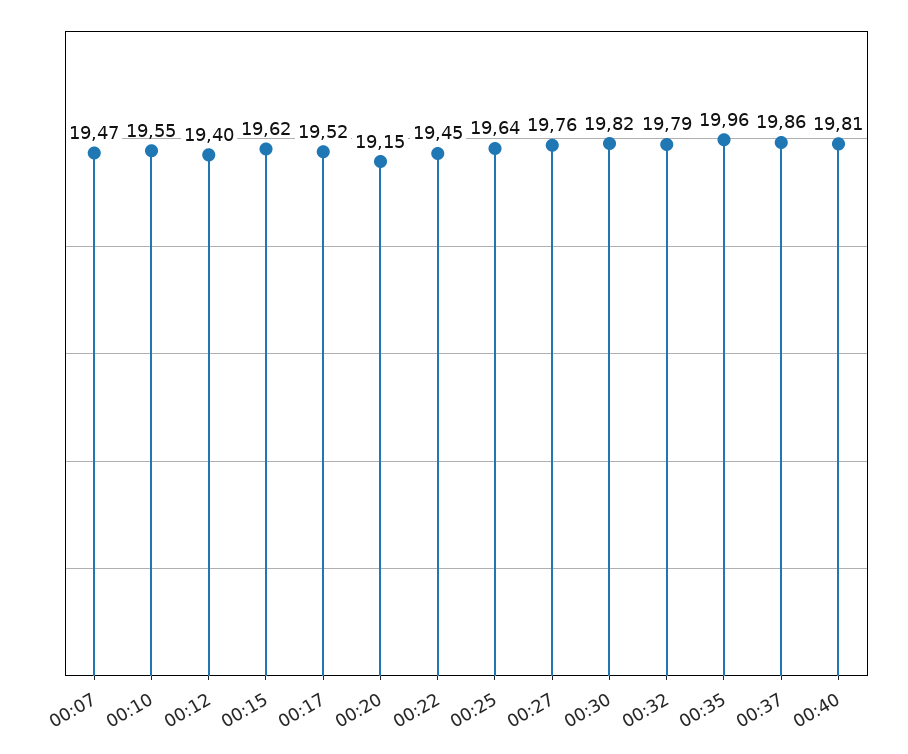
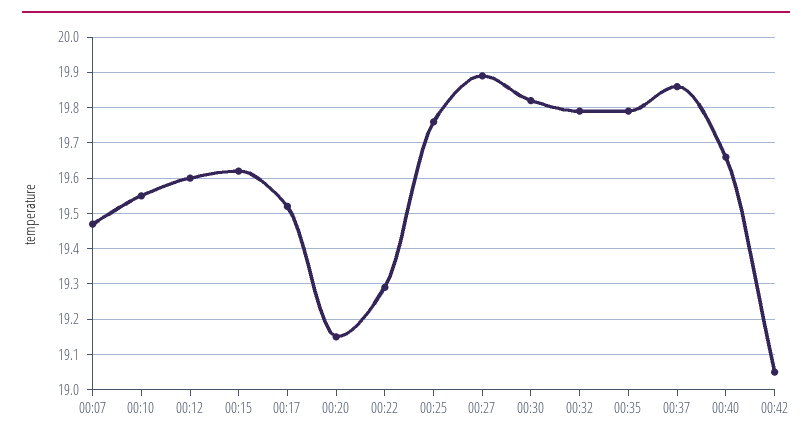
00:12: 19.4 -> 19.6
00:22: 19.45 -> 19.3
00:25: 19.64 -> 19.75
00:27: 19.76 -> 19.9
00:35: 19.96 -> 19.8
00:40: 19.81 -> 19.65
00:42: none -> 19.05

